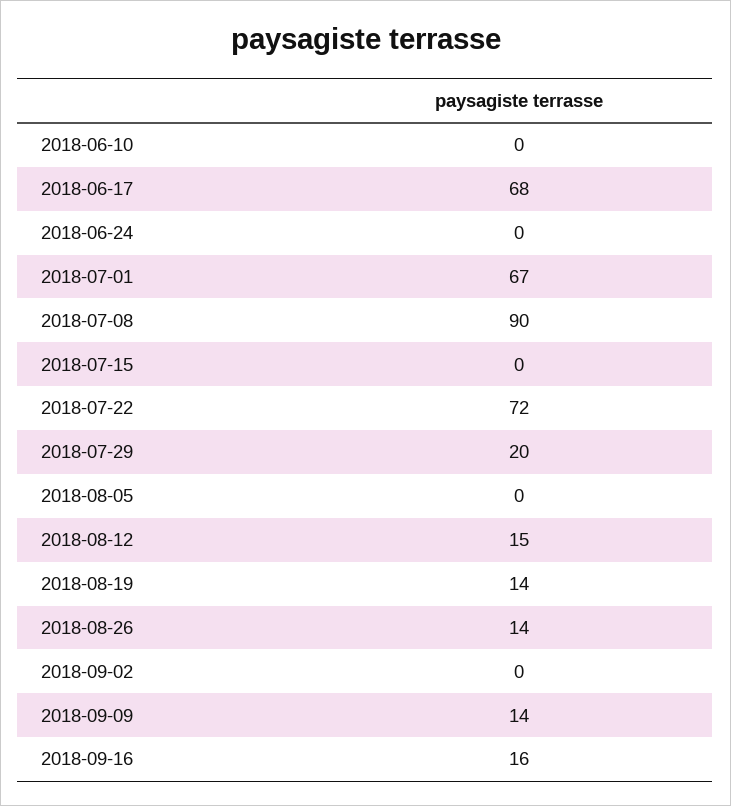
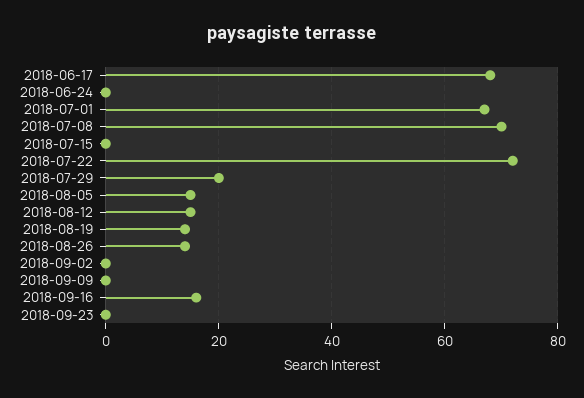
2018-06-10: 0 -> none
2018-07-08: 90 -> 70
2018-08-05: 0 -> 15
2018-09-09: 14 -> 0
2018-09-23: none -> 0

